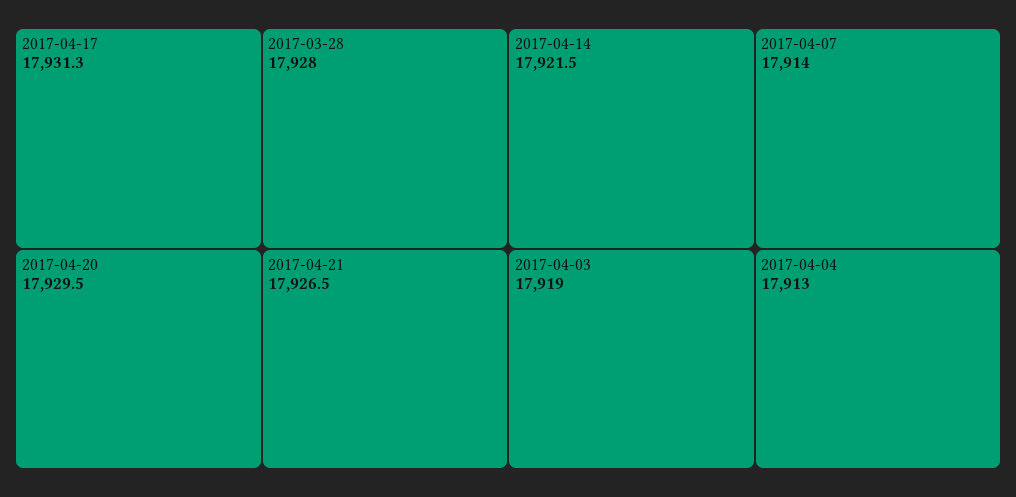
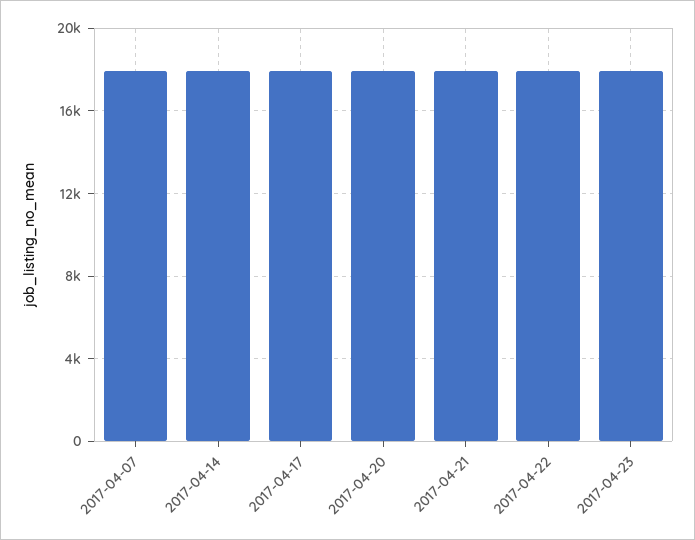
2017-03-28: 17928 -> none
2017-04-03: 17919 -> none
2017-04-04: 17913 -> none
2017-04-22: none -> 18000
2017-04-23: none -> 18000

